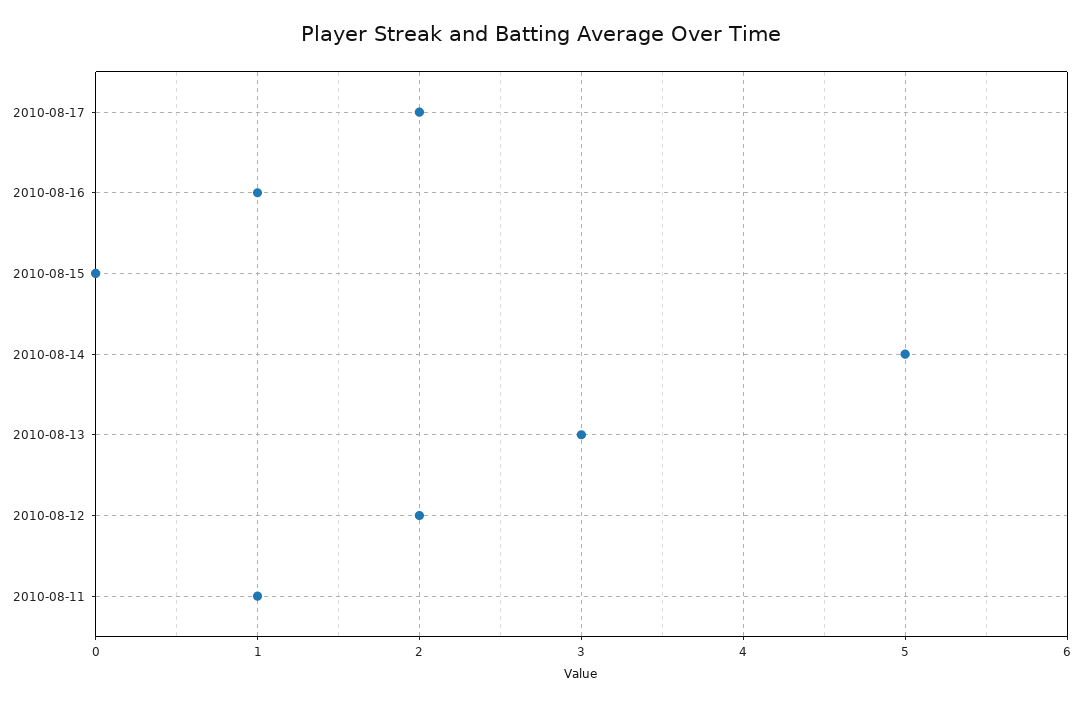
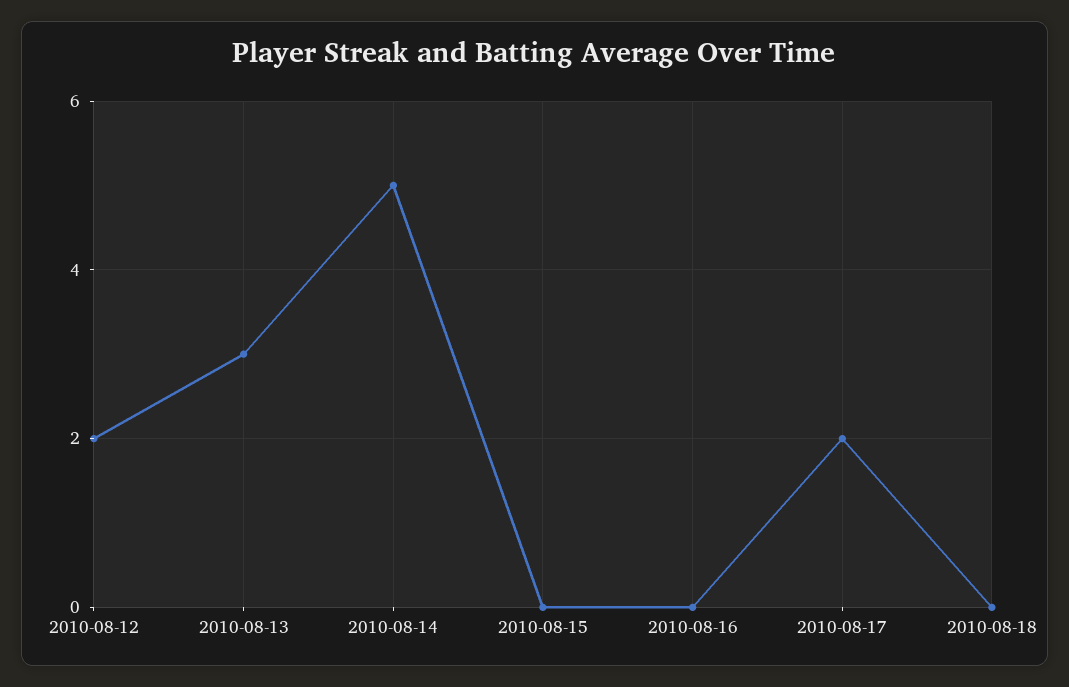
2010-08-16: 1 -> 0
2010-08-11: 1 -> none
2010-08-18: none -> 0

